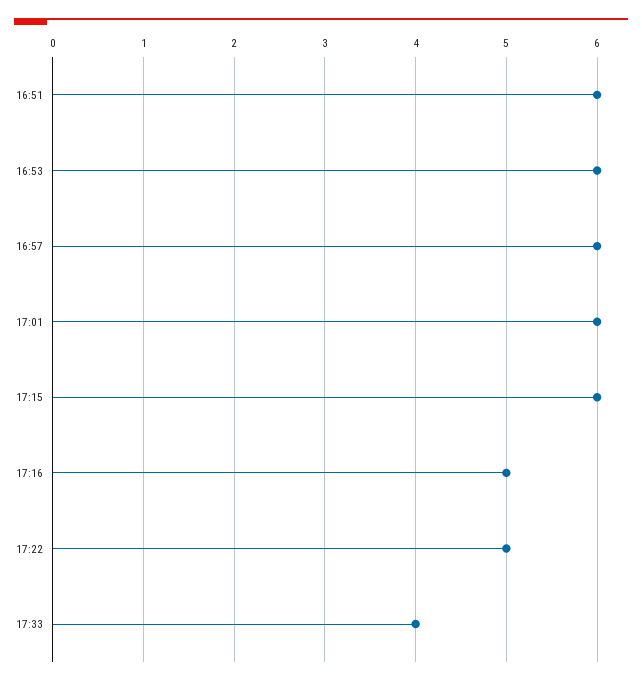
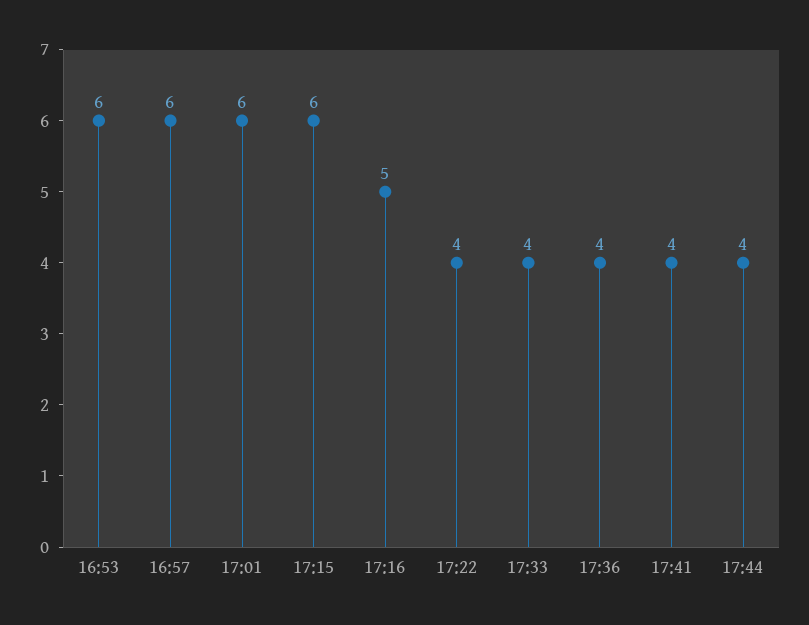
16:51: 6 -> none
17:22: 5 -> 4
17:36: none -> 4
17:41: none -> 4
17:44: none -> 4

